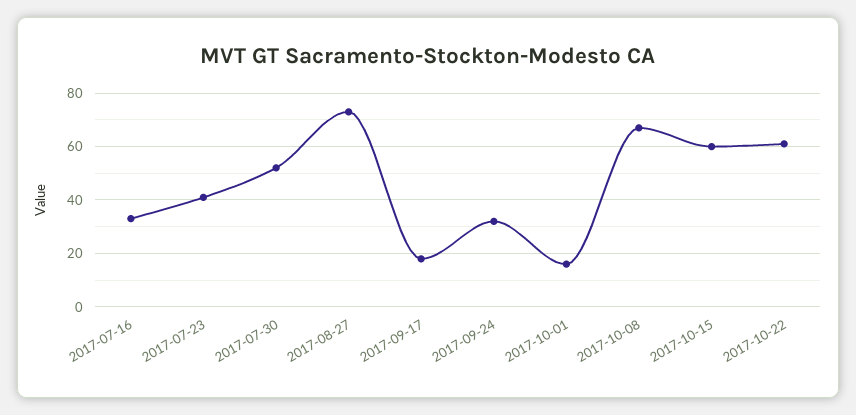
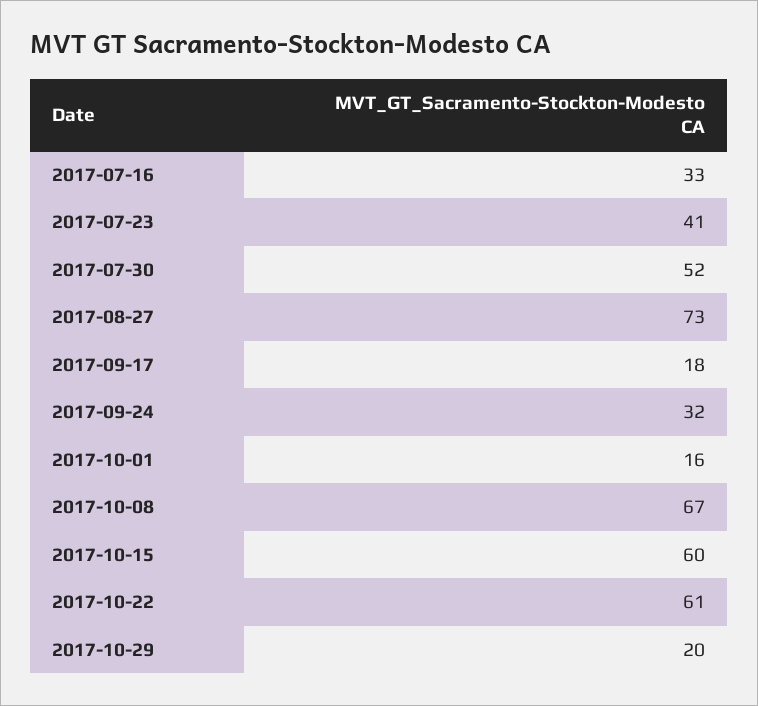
2017-10-29: none -> 20

